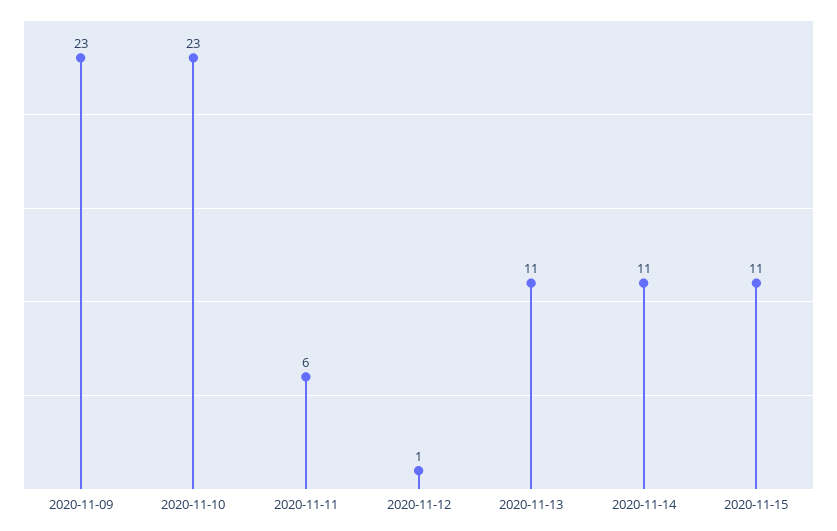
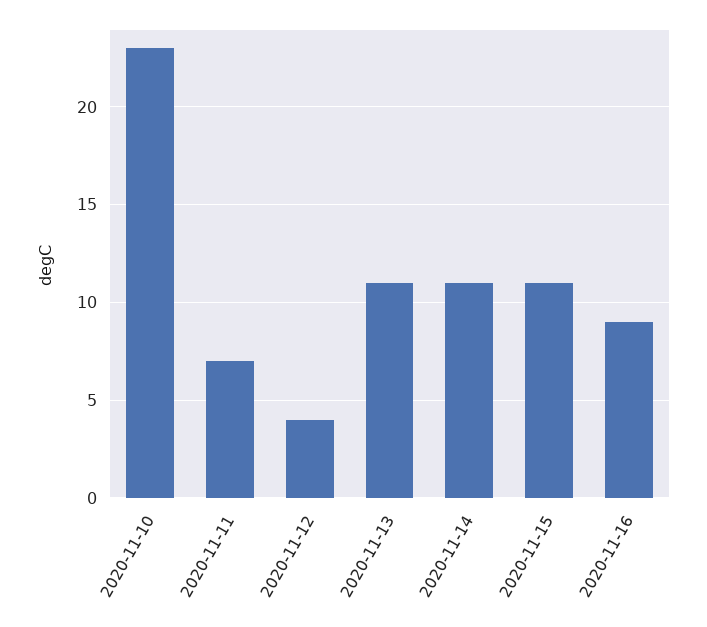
2020-11-09: 23 -> none
2020-11-11: 6 -> 7
2020-11-12: 1 -> 4
2020-11-16: none -> 9

